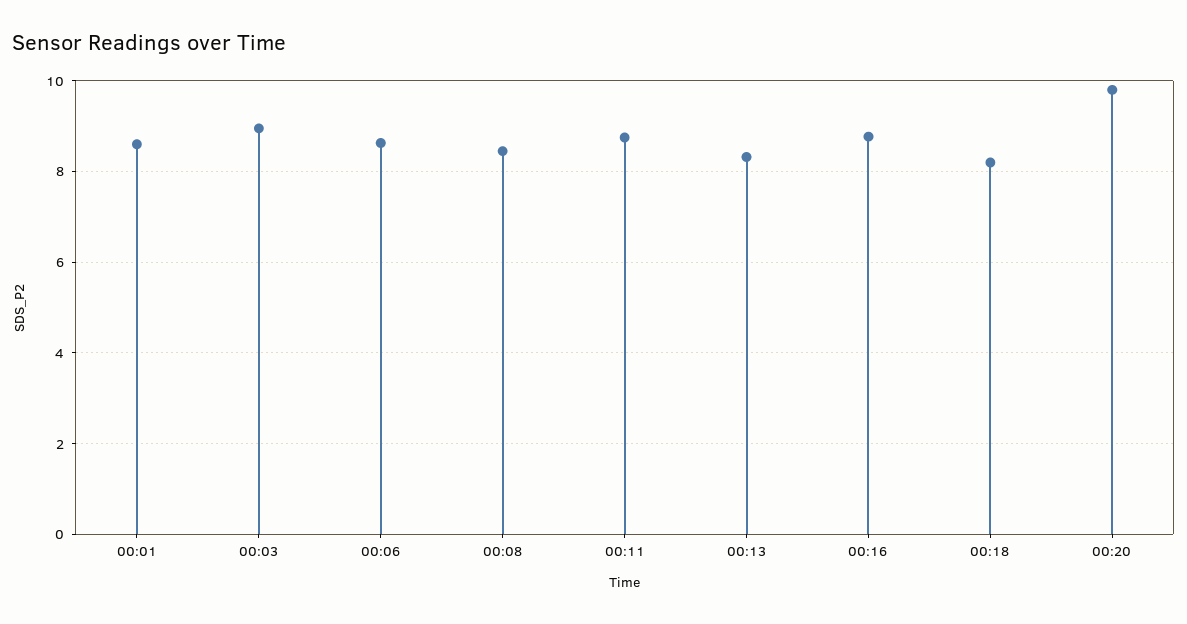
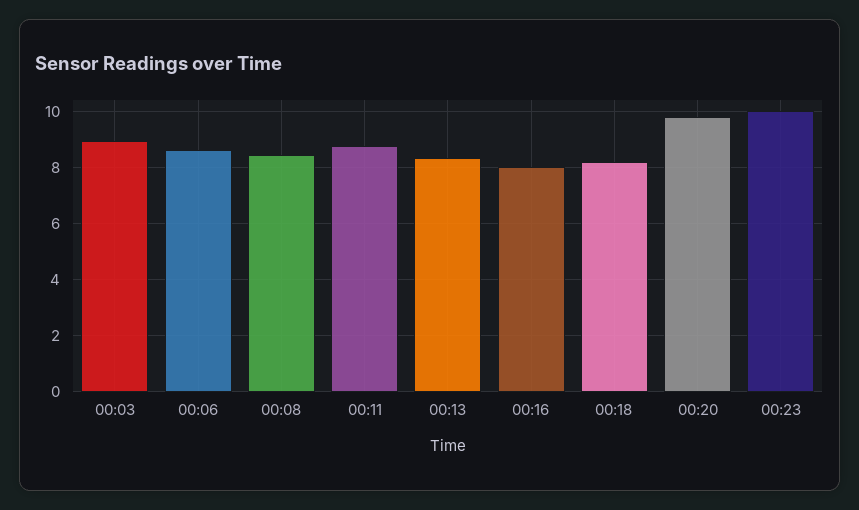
00:01: 8.6 -> none
00:16: 8.8 -> 8
00:23: none -> 10

